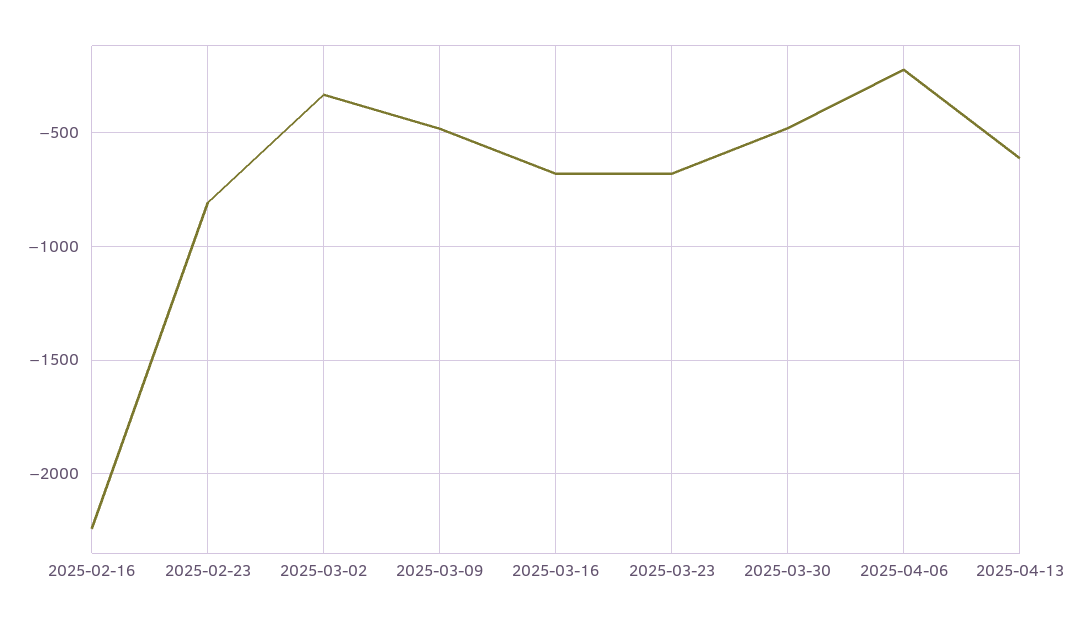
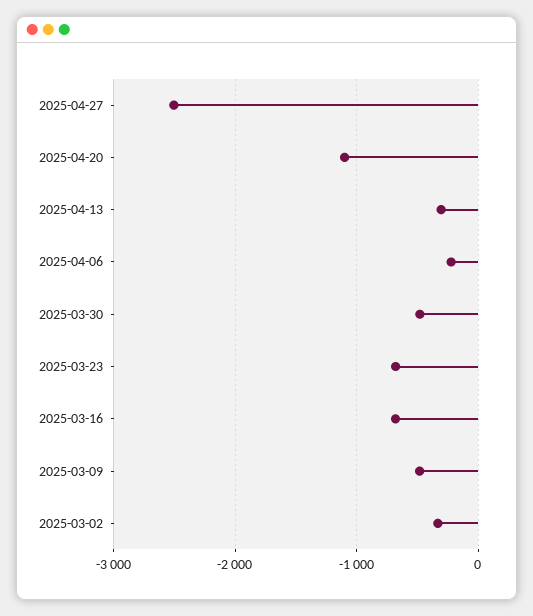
2025-02-16: -2250 -> none
2025-02-23: -800 -> none
2025-04-13: -600 -> -300
2025-04-27: none -> -2500
2025-04-20: none -> -1100

